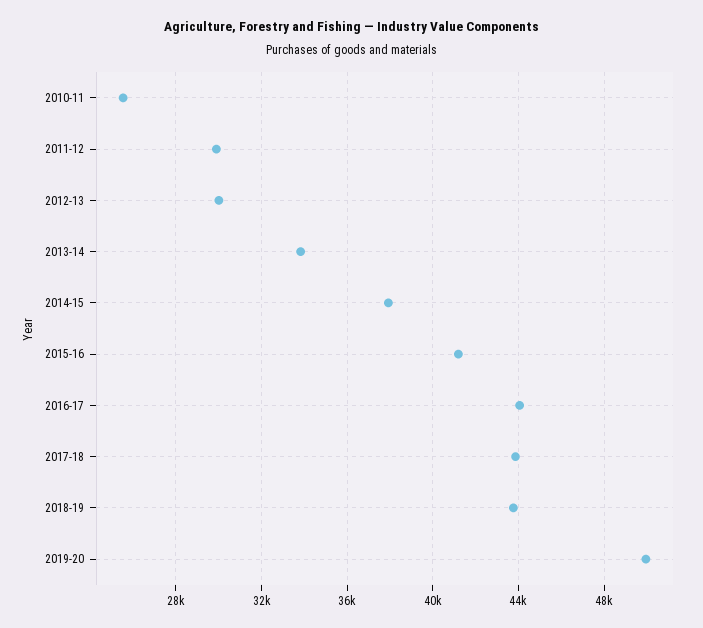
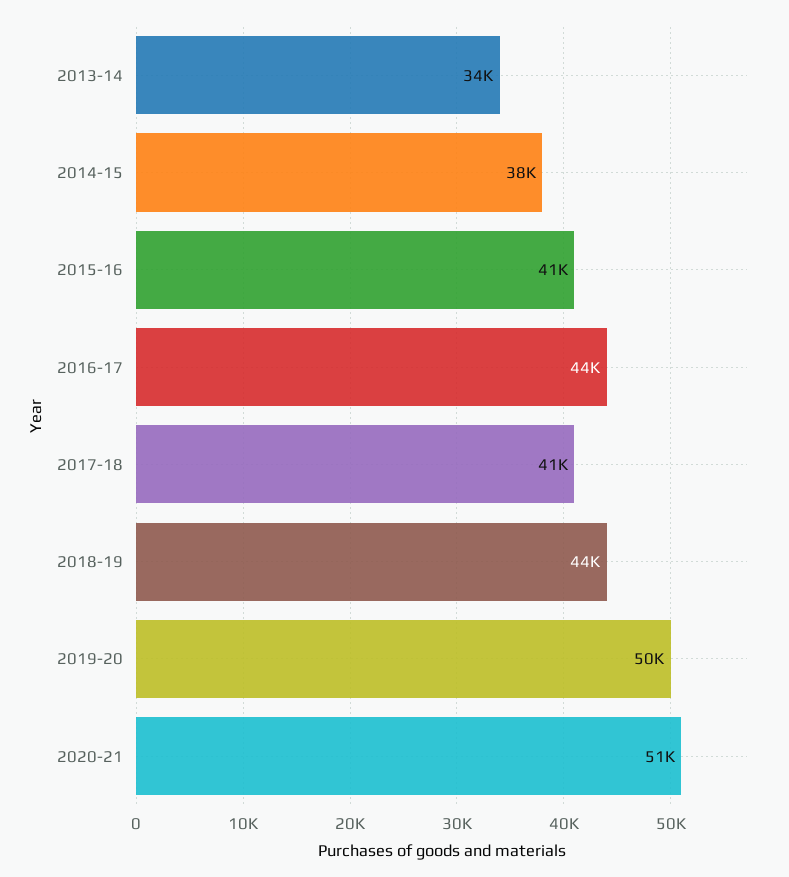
2010-11: 25500 -> none
2011-12: 30000 -> none
2012-13: 30000 -> none
2017-18: 44000 -> 41000
2020-21: none -> 51000

